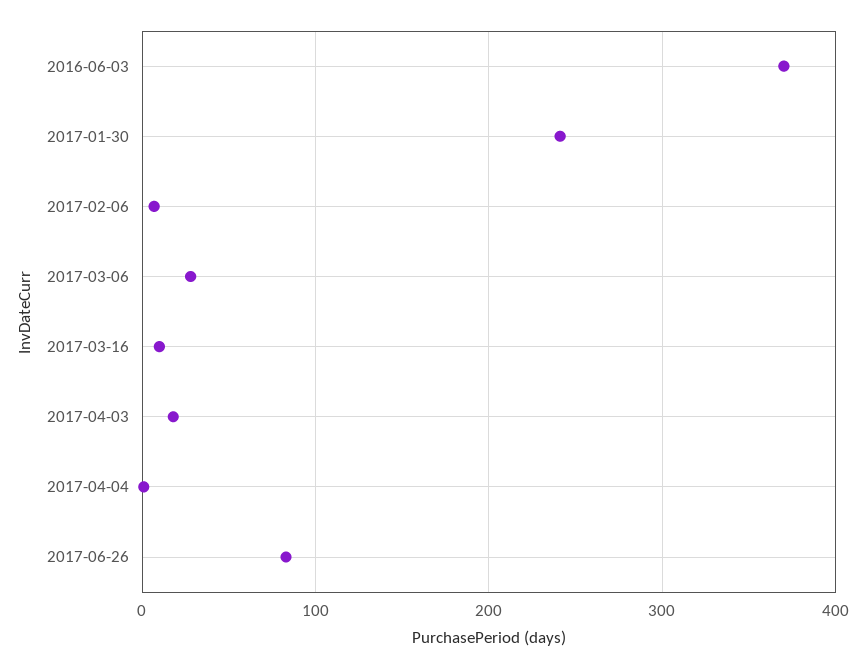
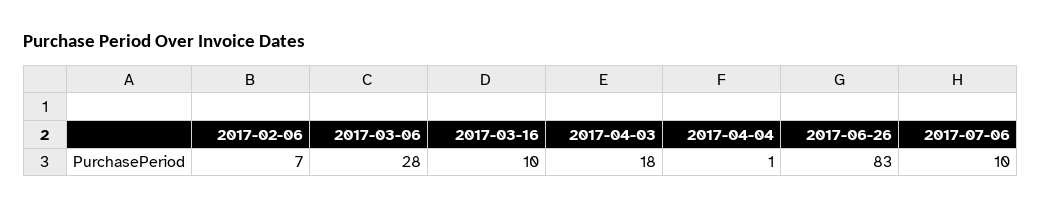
2016-06-03: 370 -> none
2017-01-30: 240 -> none
2017-07-06: none -> 10

